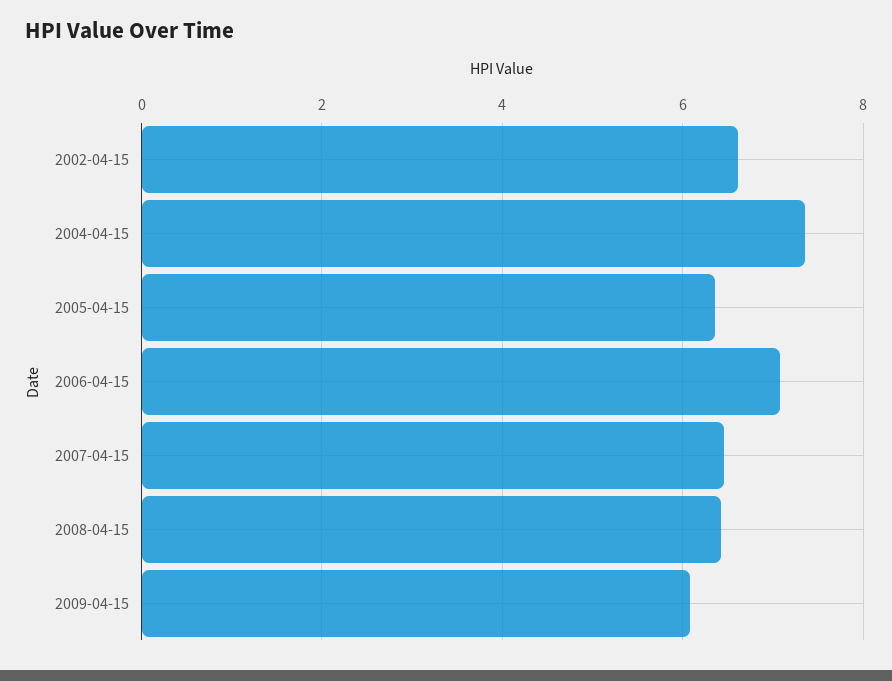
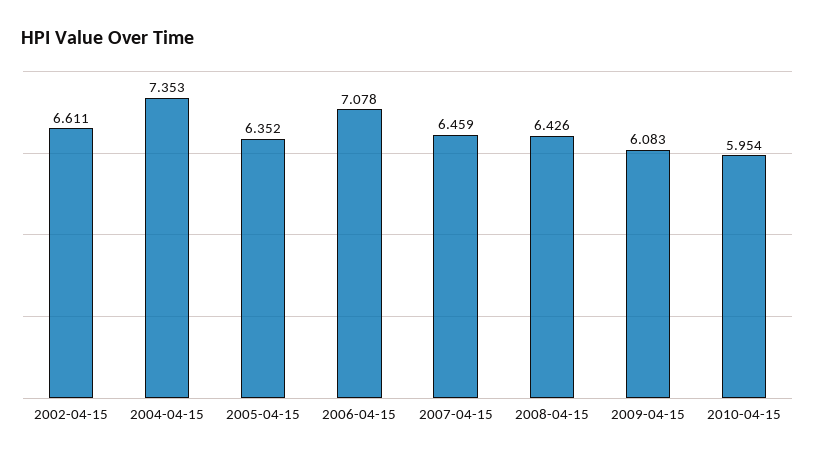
2010-04-15: none -> 5.954

